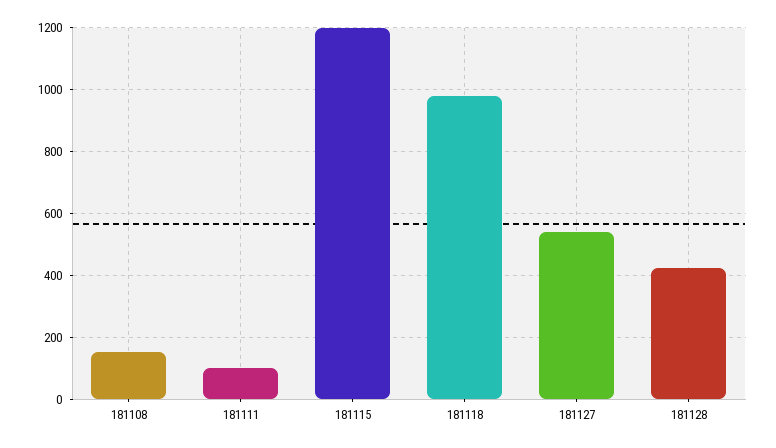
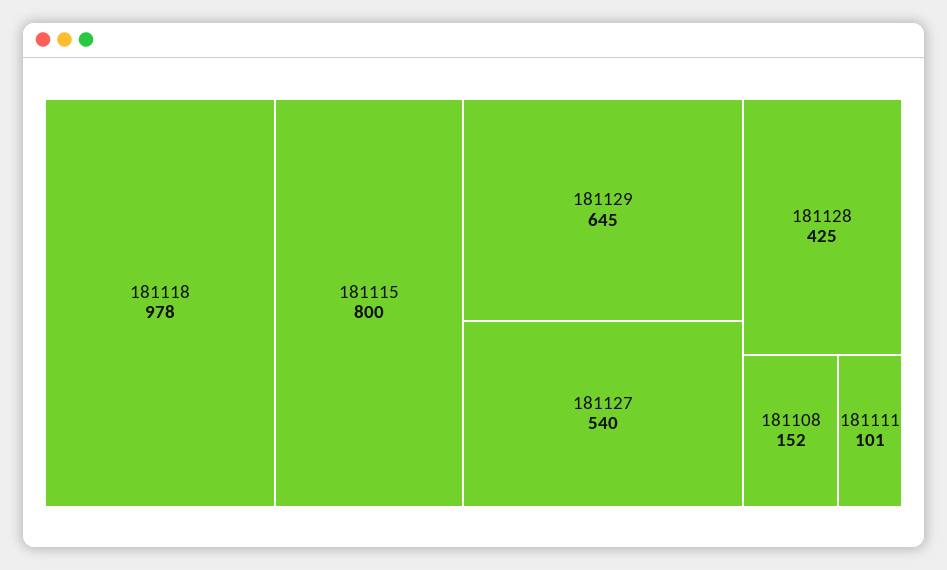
181115: 1200 -> 800
181129: none -> 645

